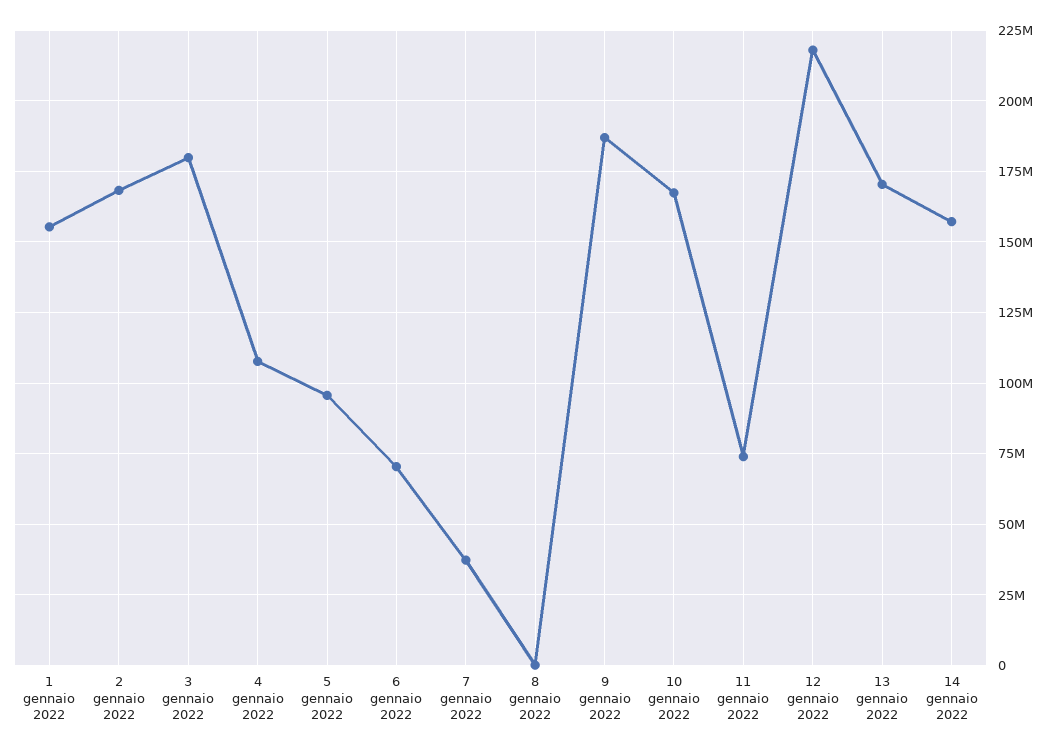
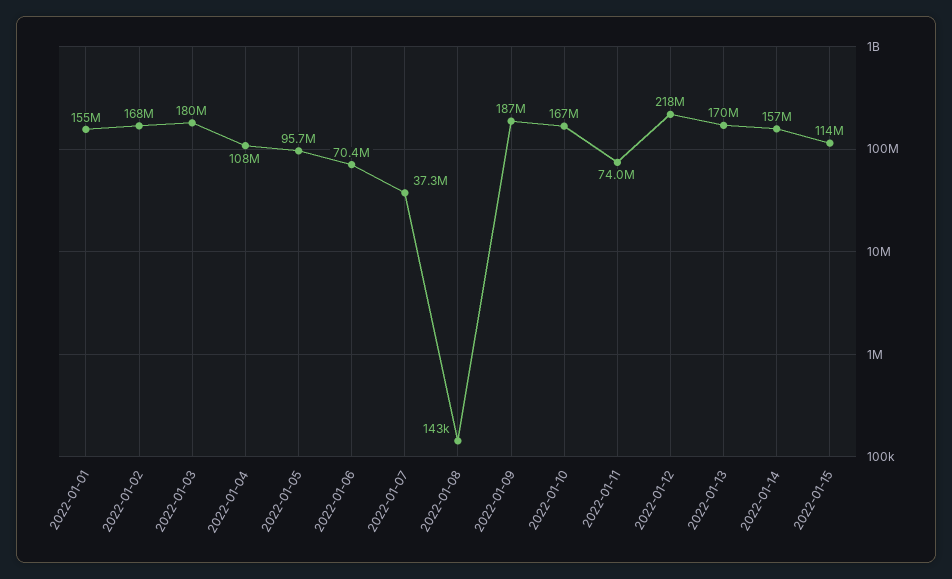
2022-01-15: none -> 114000000

